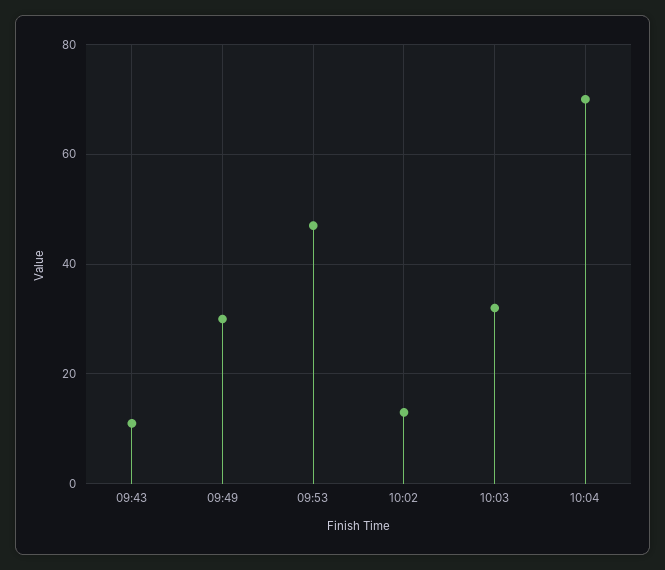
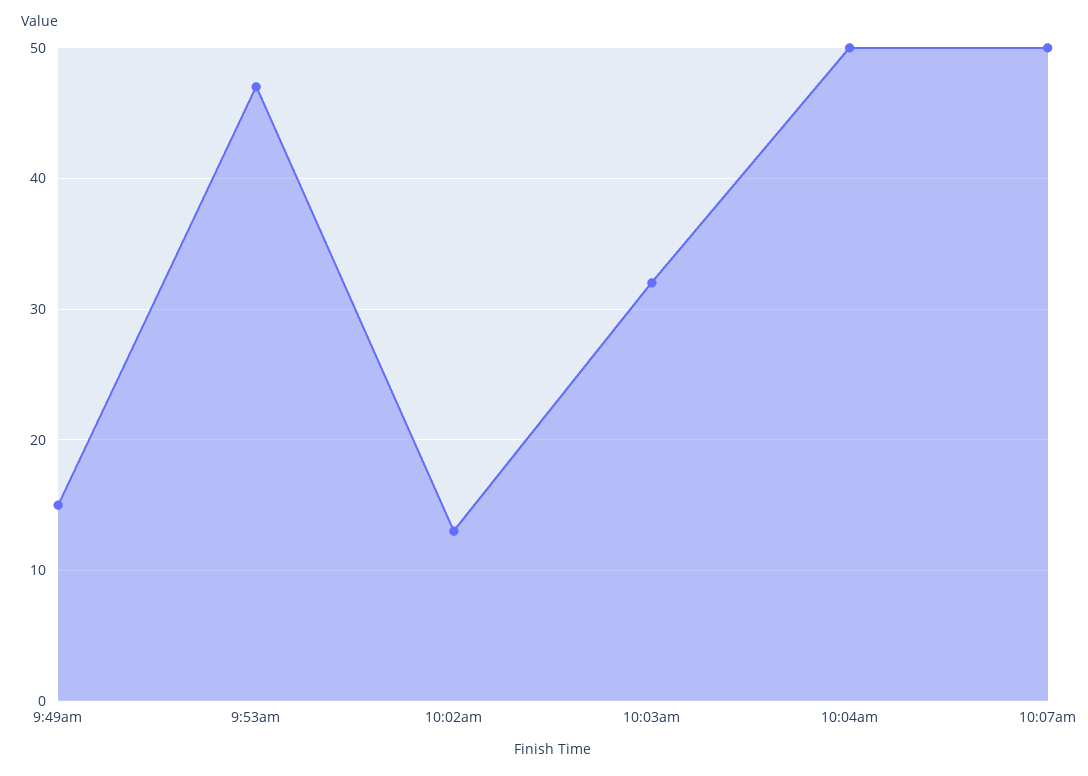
09:43: 10 -> none
09:49: 30 -> 15
10:04: 70 -> 50
10:07am: none -> 50

